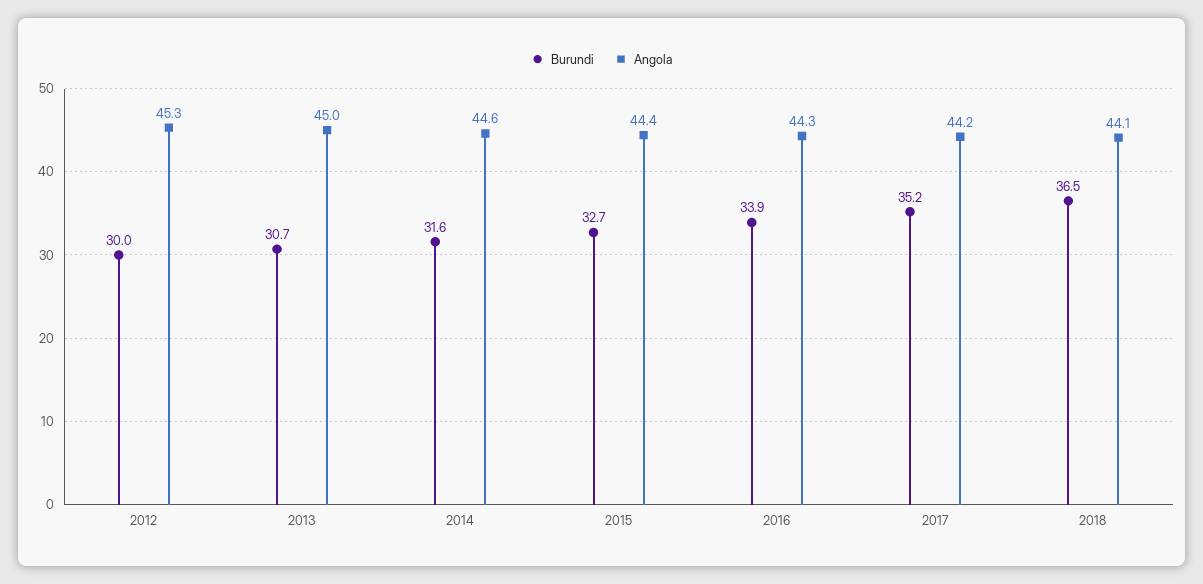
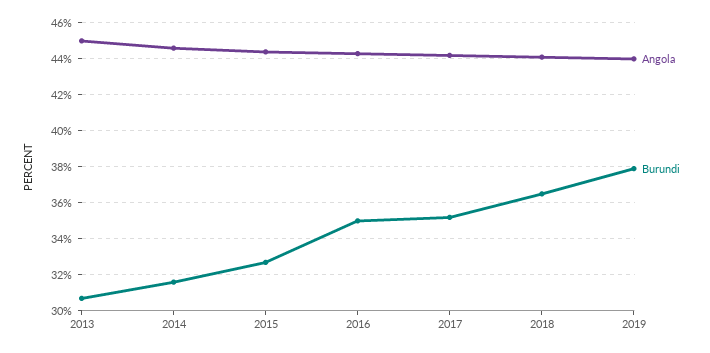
Burundi, 2012: 30 -> none
Angola, 2012: 45.3 -> none
Burundi, 2016: 33.9 -> 35
Angola, 2019: none -> 44
Burundi, 2019: none -> 38

